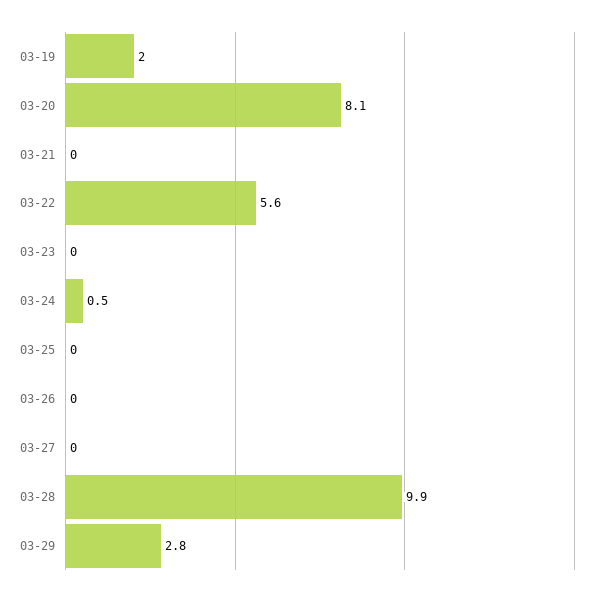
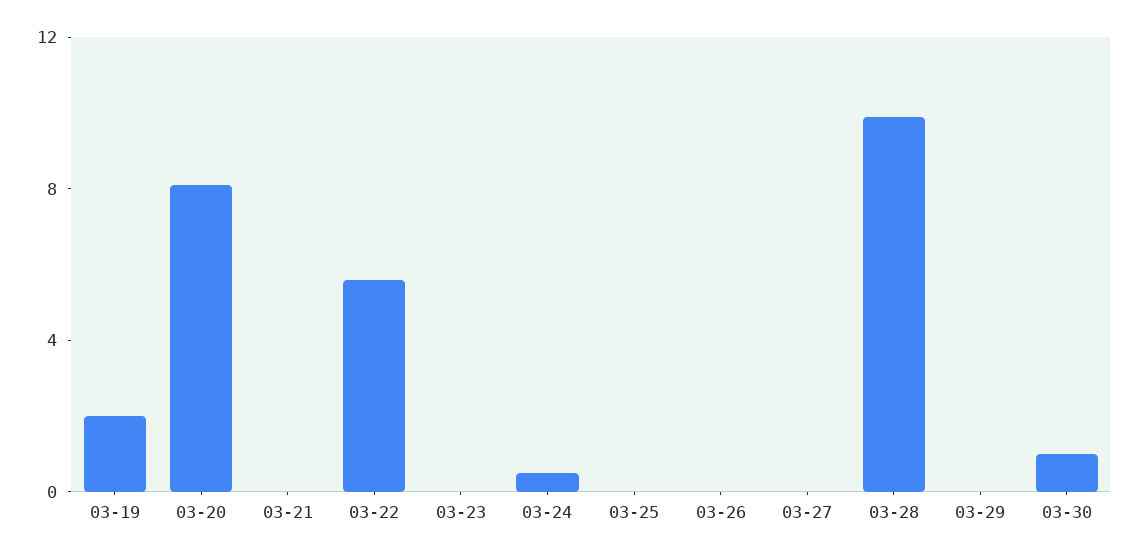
03-29: 2.8 -> 0
03-30: none -> 1

